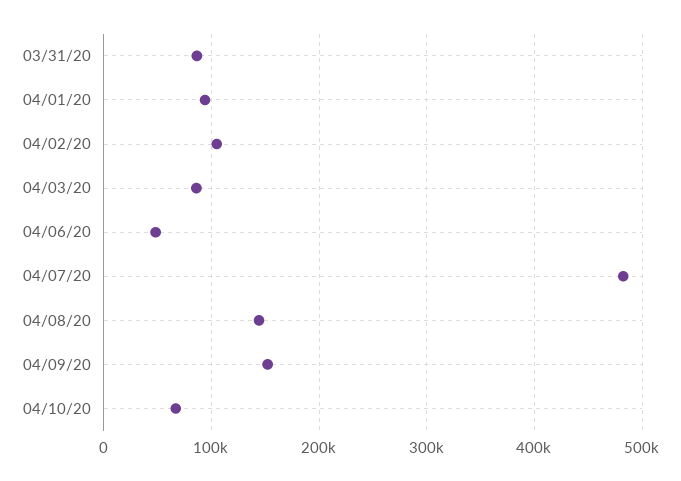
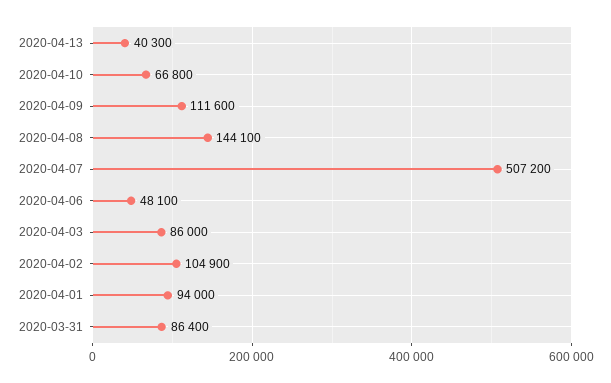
04/07/20: 480000 -> 507200
04/09/20: 150000 -> 111600
2020-04-13: none -> 40300

